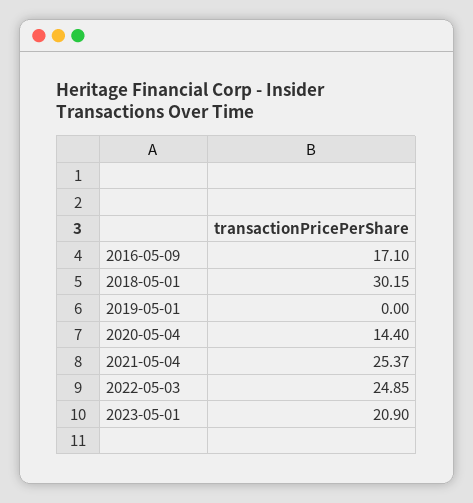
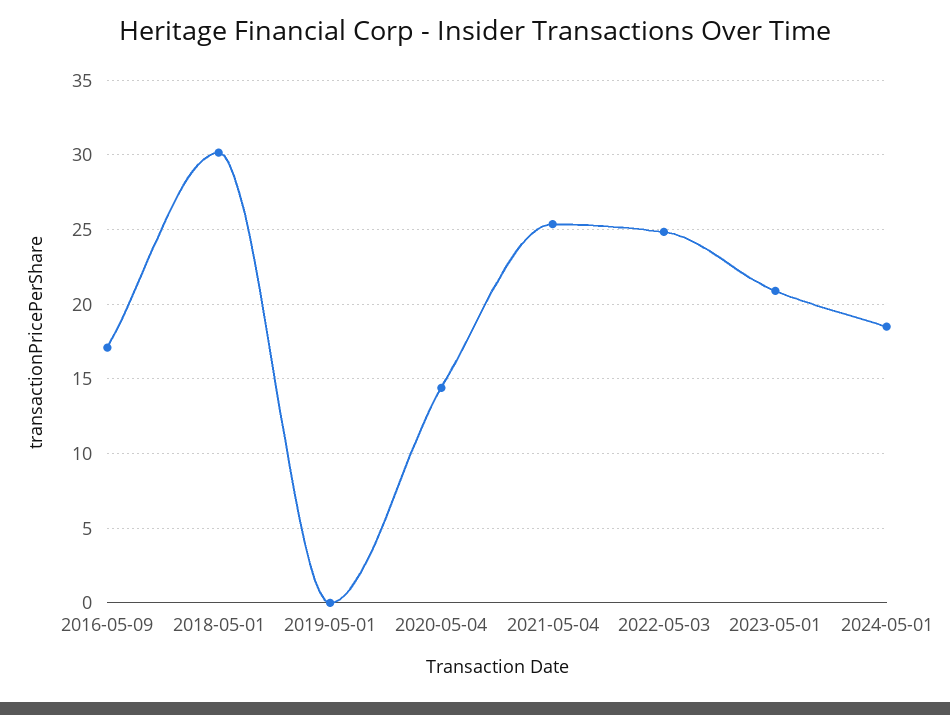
2024-05-01: none -> 18.5

